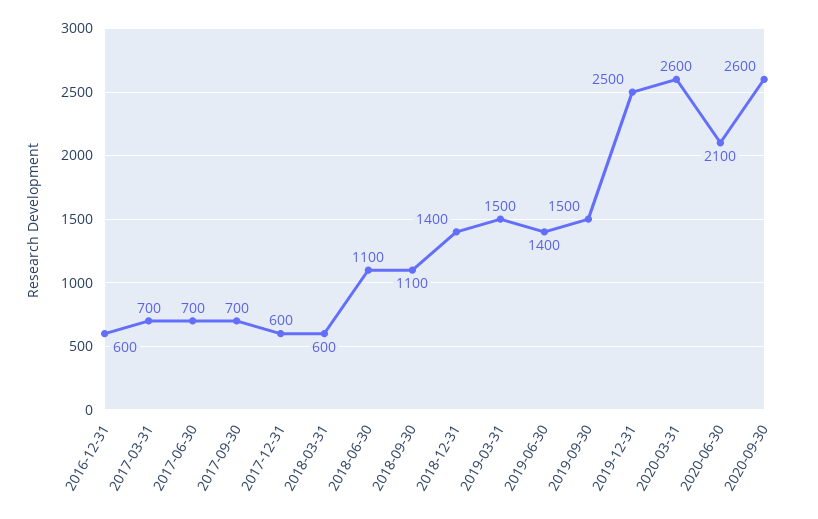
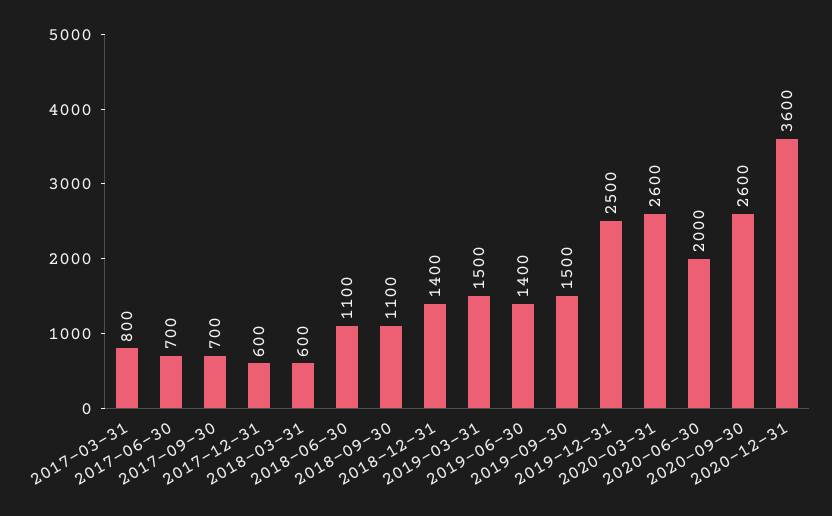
2016-12-31: 600 -> none
2017-03-31: 700 -> 800
2020-06-30: 2100 -> 2000
2020-12-31: none -> 3600

